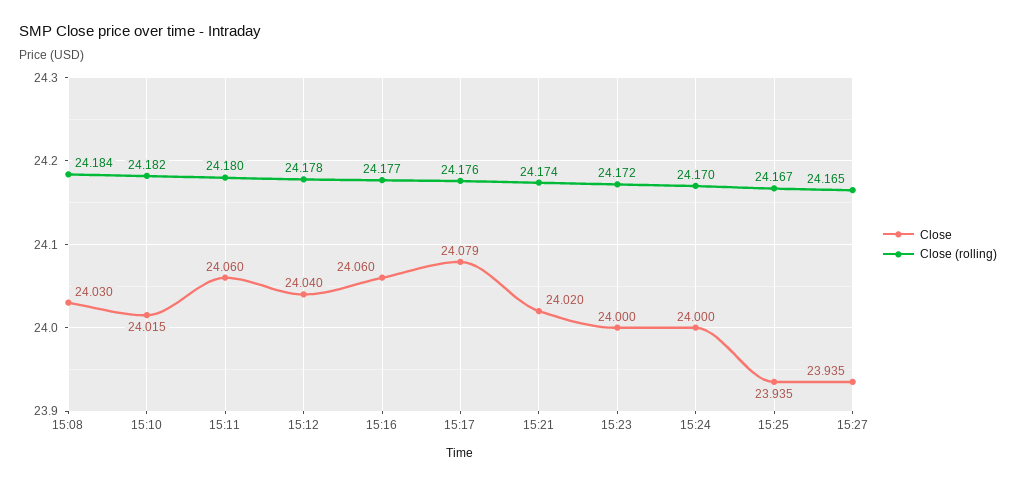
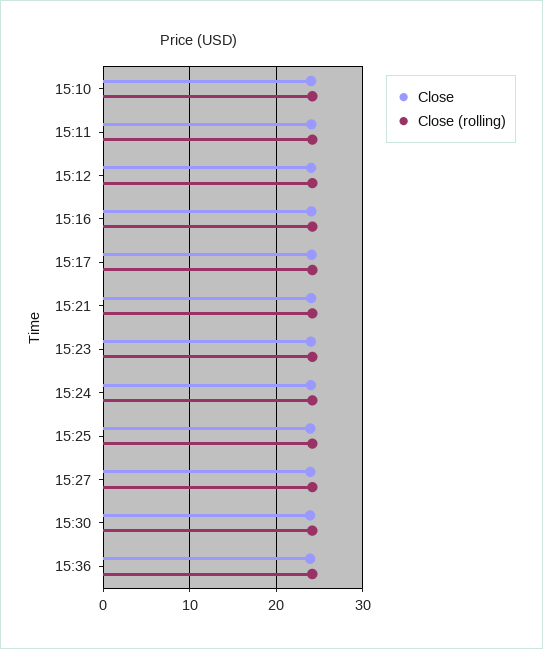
Close, 15:08: 24.03 -> none
Close (rolling), 15:08: 24.184 -> none
Close, 15:30: none -> 24
Close (rolling), 15:30: none -> 24
Close, 15:36: none -> 24
Close (rolling), 15:36: none -> 24

